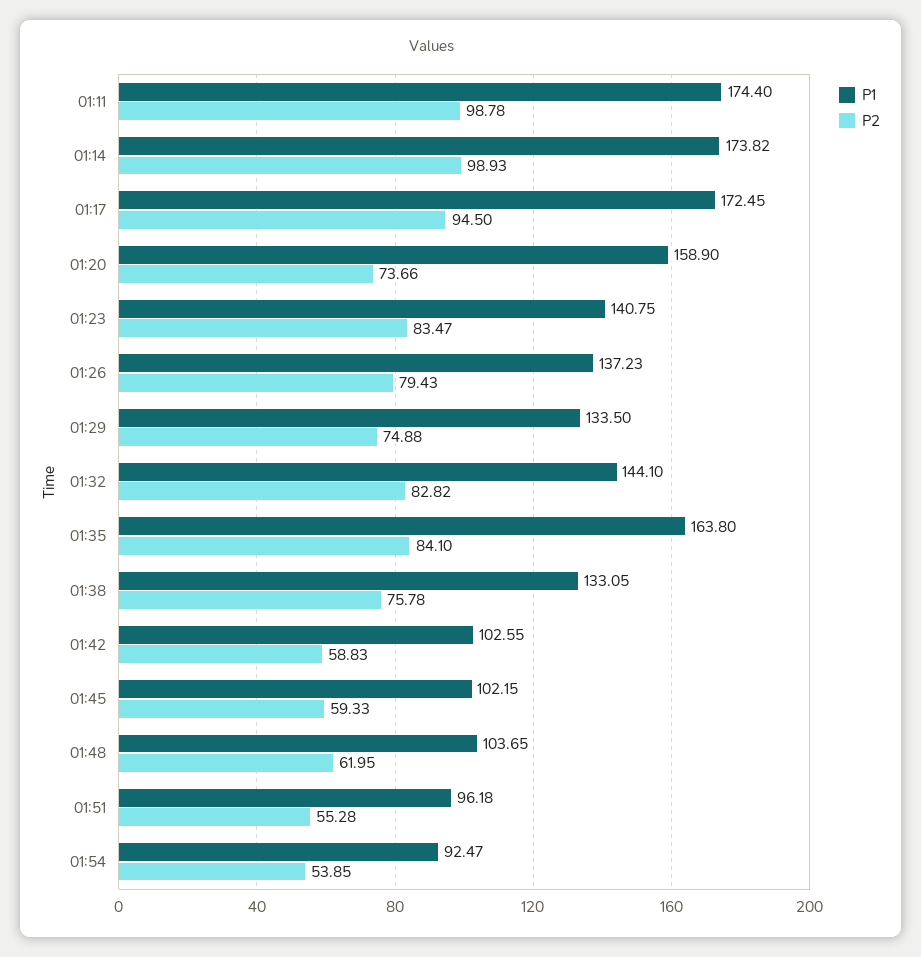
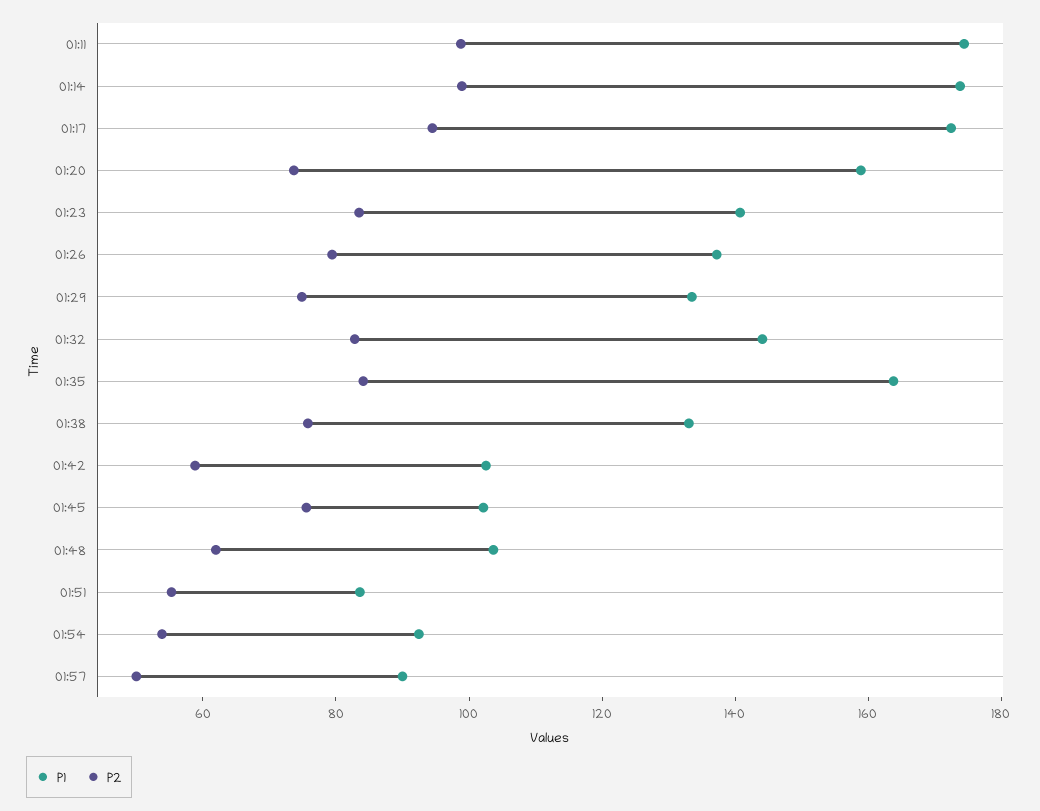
P2, 01:45: 59.33 -> 75
P1, 01:51: 96.18 -> 85
P1, 01:57: none -> 90
P2, 01:57: none -> 50

